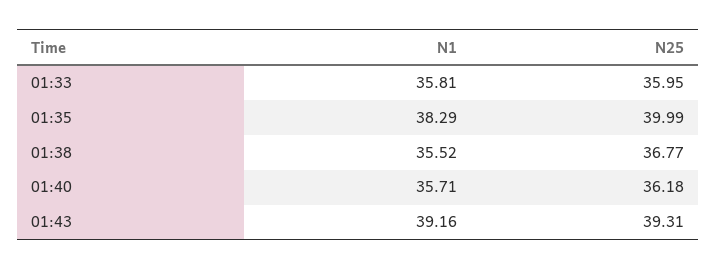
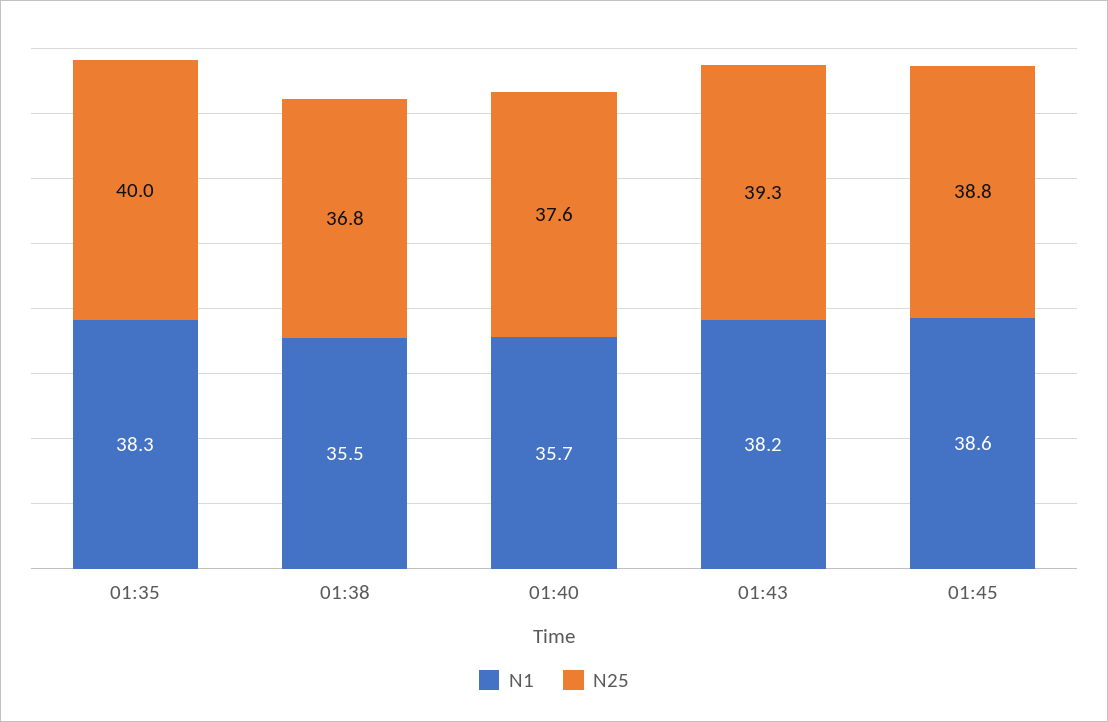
N1, 01:33: 35.81 -> none
N25, 01:33: 35.95 -> none
N25, 01:40: 36.18 -> 37.6
N1, 01:43: 39.16 -> 38.2
N1, 01:45: none -> 38.6
N25, 01:45: none -> 38.8

